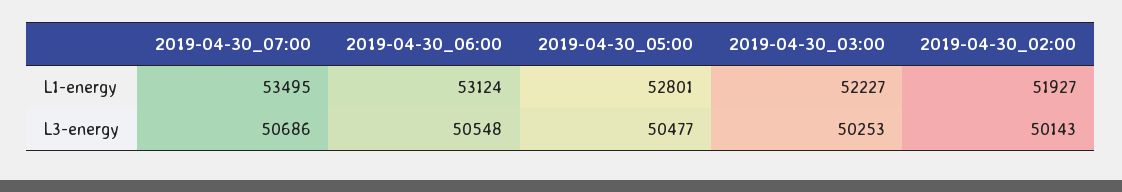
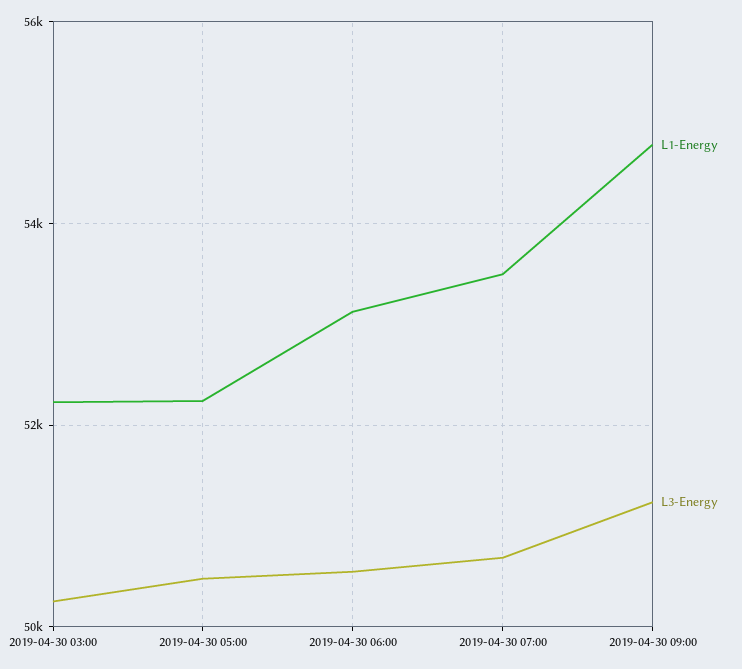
L1-energy, 2019-04-30_05:00: 52801 -> 52200
L1-energy, 2019-04-30_02:00: 51927 -> none
L3-energy, 2019-04-30_02:00: 50143 -> none
L1-energy, 2019-04-30 09:00: none -> 54800
L3-energy, 2019-04-30 09:00: none -> 51200

